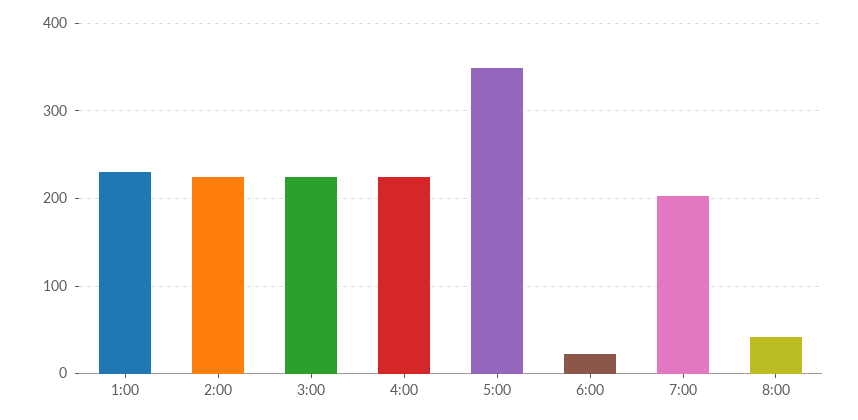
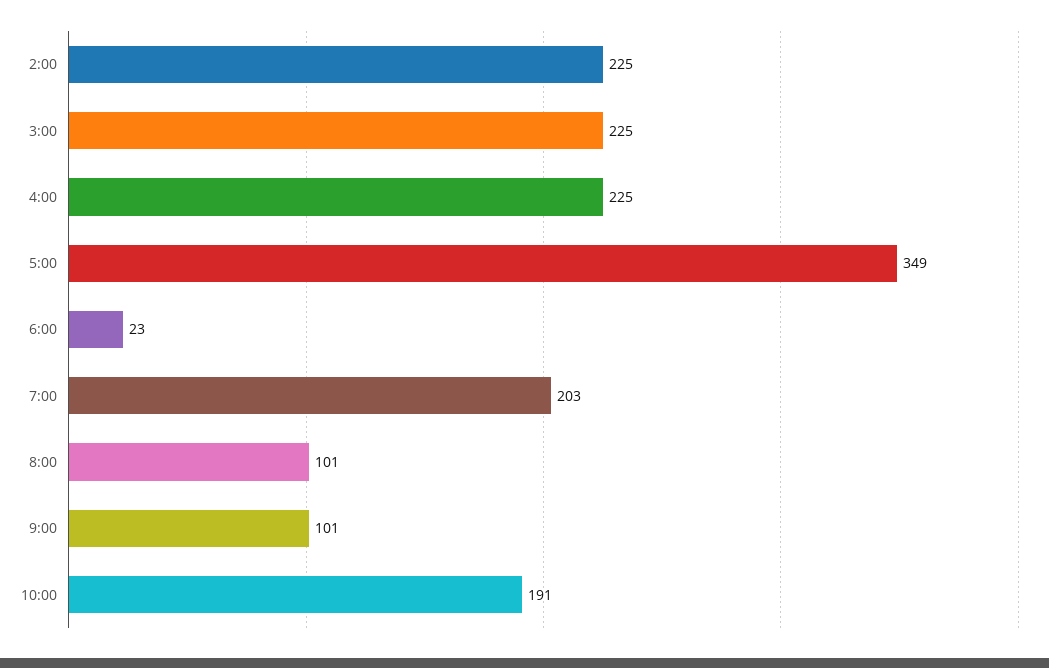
1:00: 230 -> none
8:00: 40 -> 101
9:00: none -> 101
10:00: none -> 191

